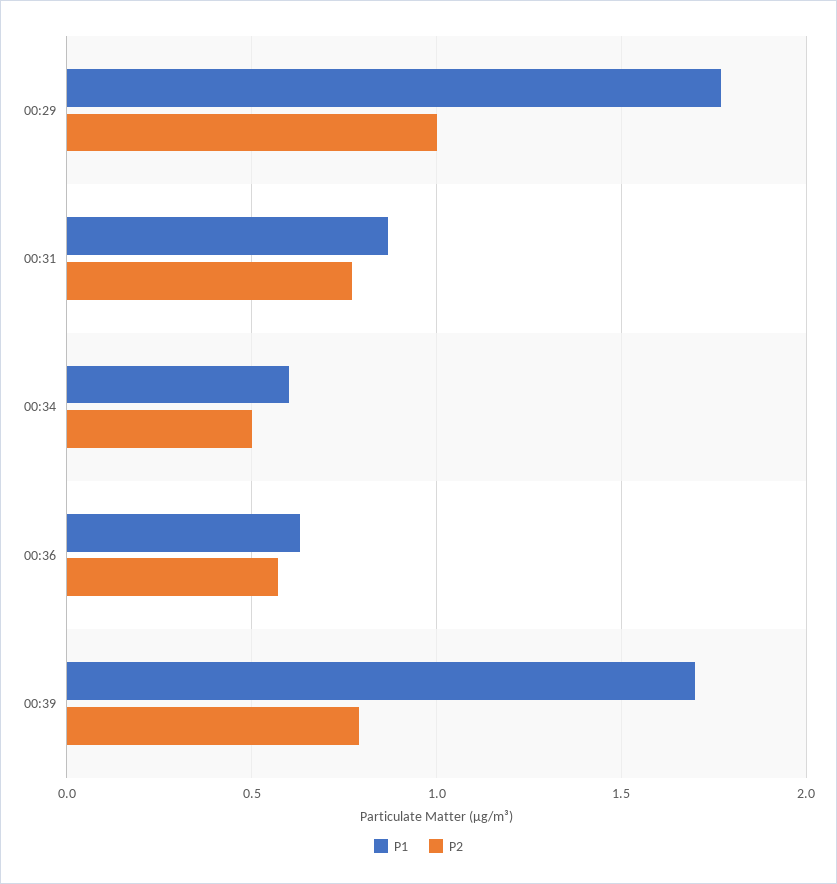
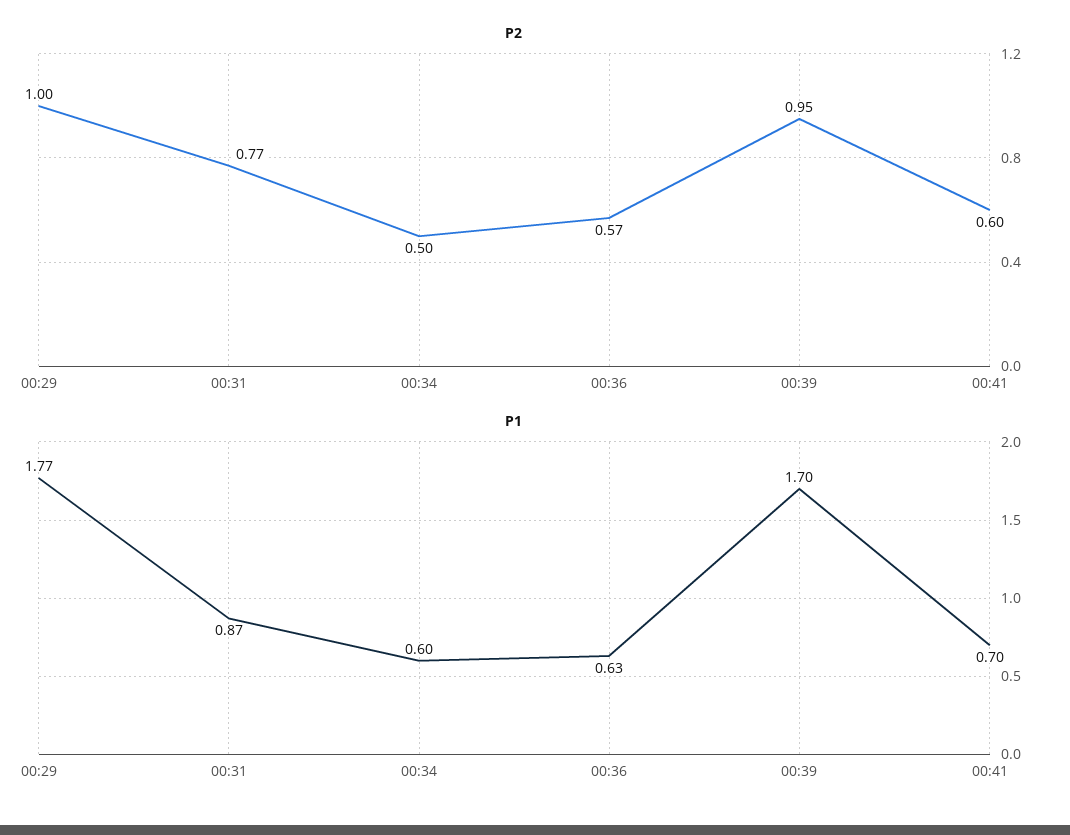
P2, 00:39: 0.8 -> 0.95
P2, 00:41: none -> 0.6
P1, 00:41: none -> 0.7

